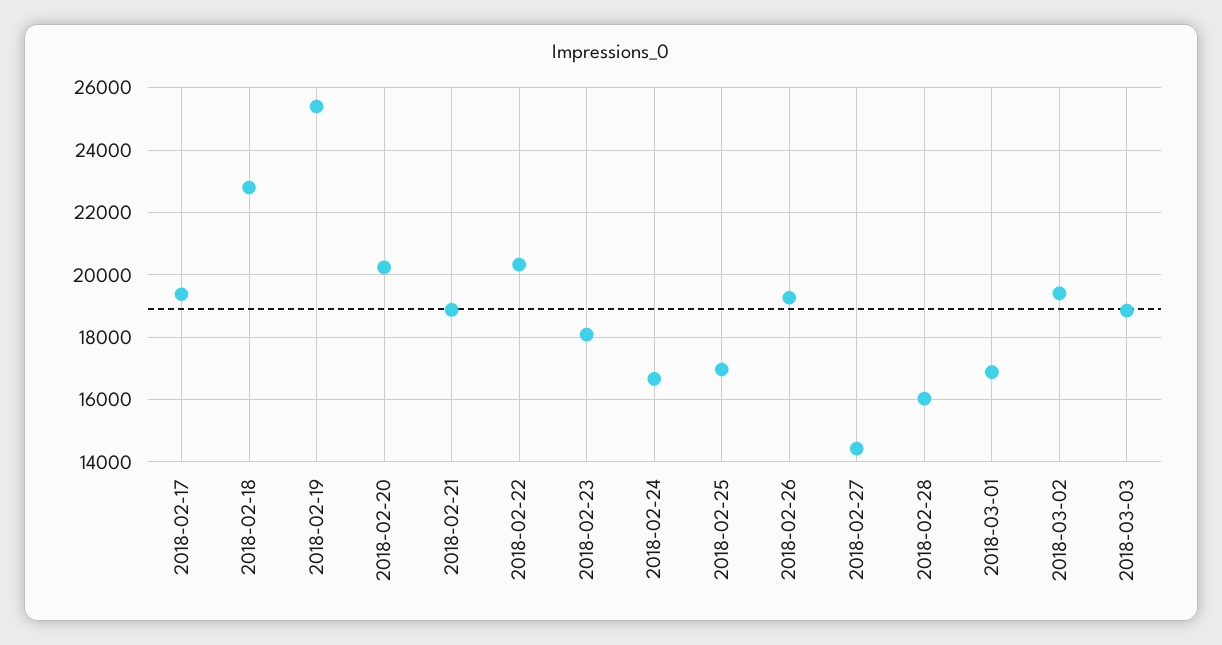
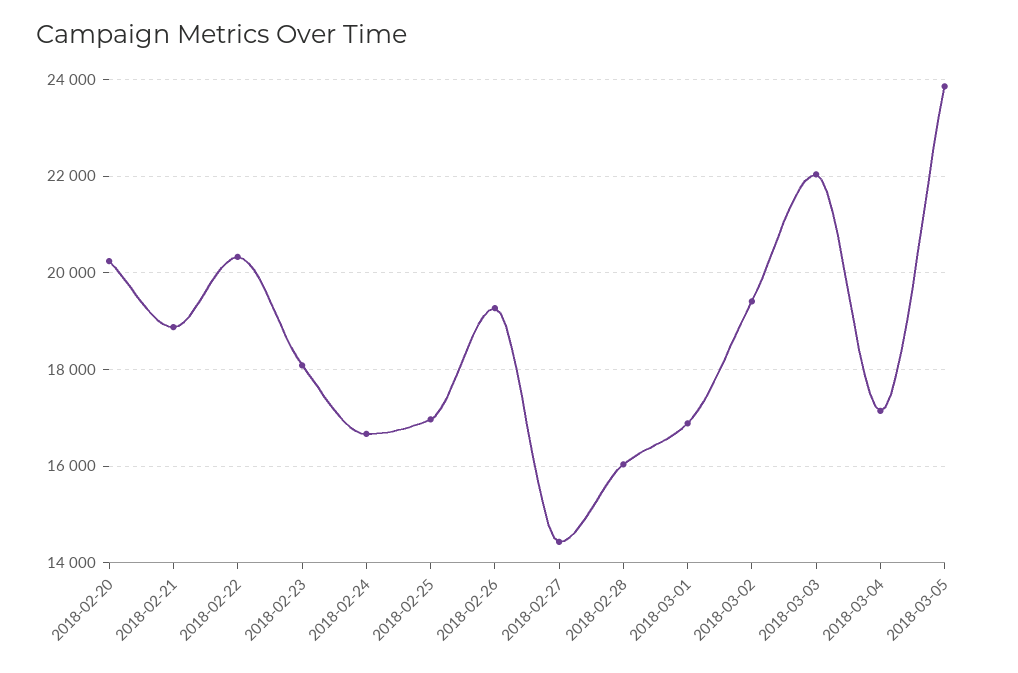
2018-02-17: 19400 -> none
2018-02-18: 22800 -> none
2018-02-19: 25400 -> none
2018-03-03: 18800 -> 22000
2018-03-04: none -> 17200
2018-03-05: none -> 23800

